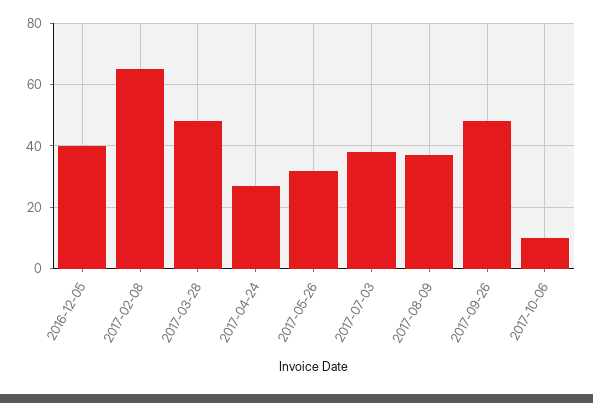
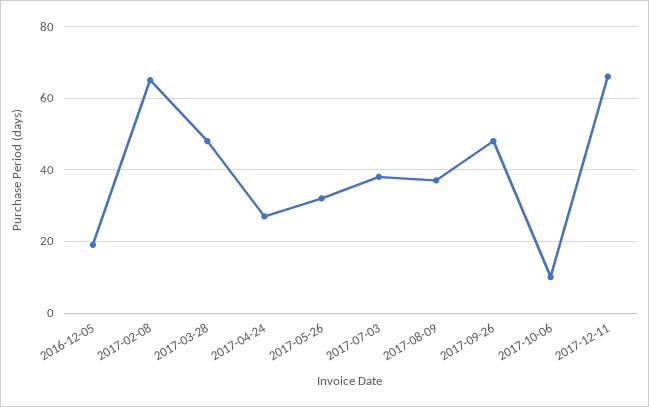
2016-12-05: 40 -> 20
2017-12-11: none -> 65

